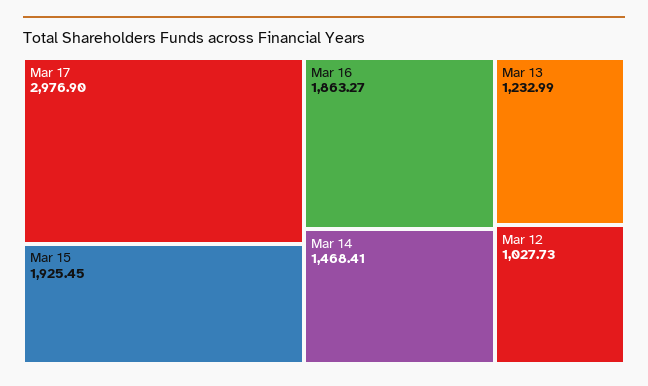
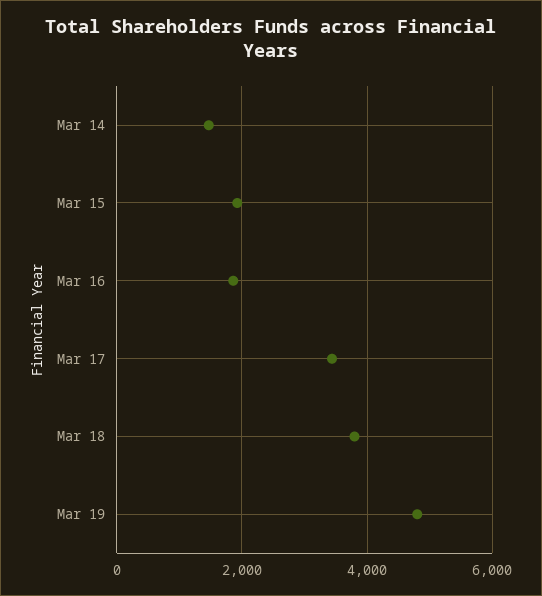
Mar 17: 2976.9 -> 3400
Mar 13: 1232.99 -> none
Mar 12: 1027.73 -> none
Mar 18: none -> 3800
Mar 19: none -> 4800

